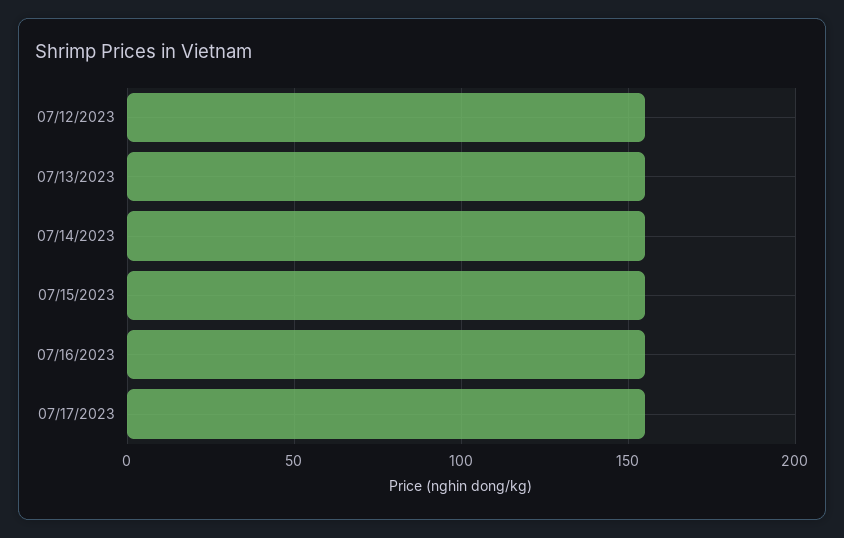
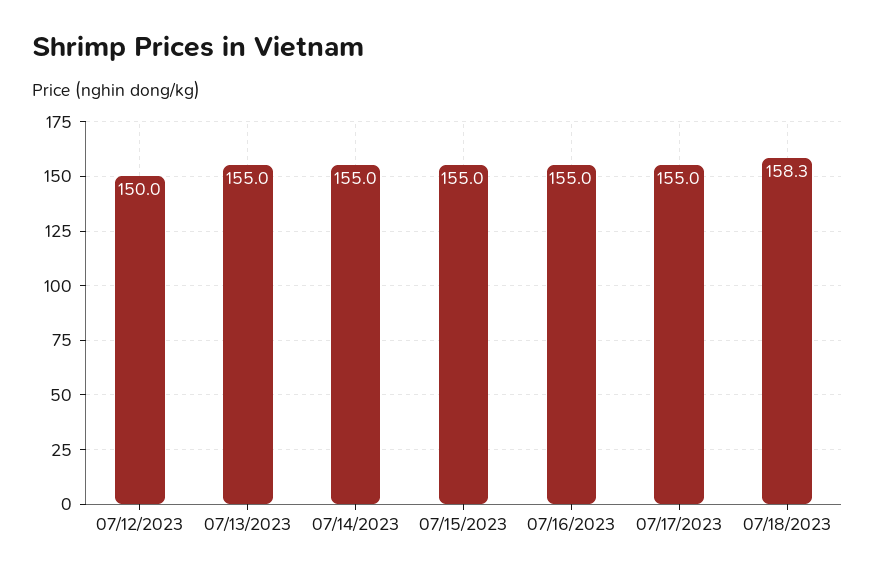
07/12/2023: 155 -> 150
07/18/2023: none -> 158.3

